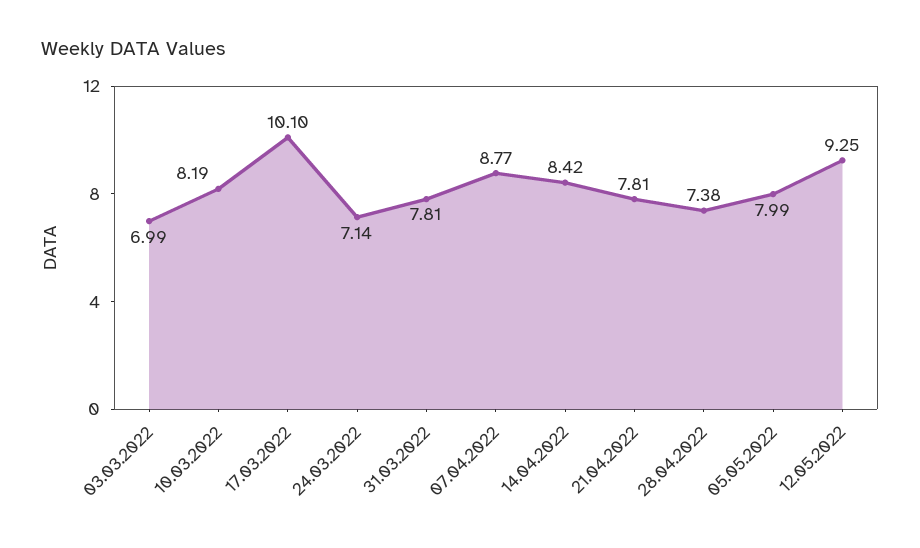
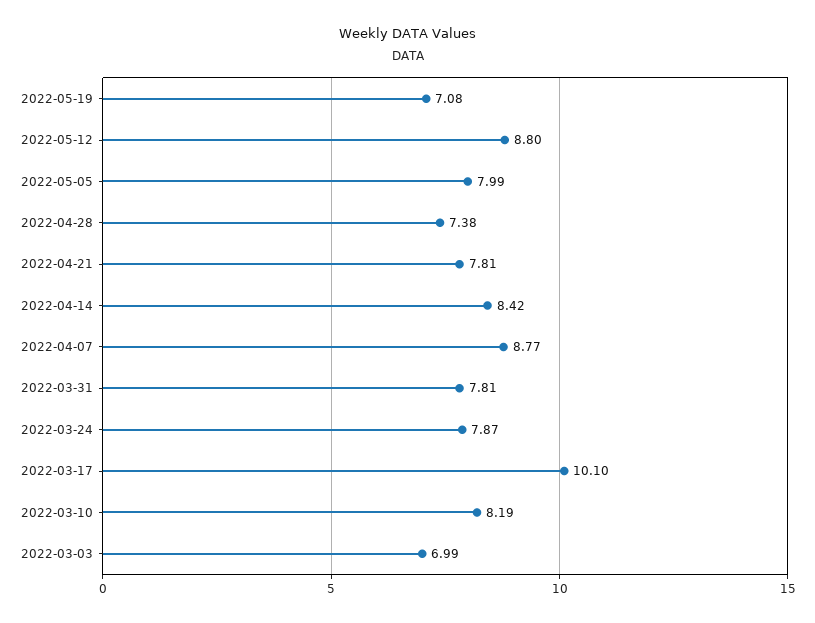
24.03.2022: 7.14 -> 7.87
12.05.2022: 9.25 -> 8.8
2022-05-19: none -> 7.08

